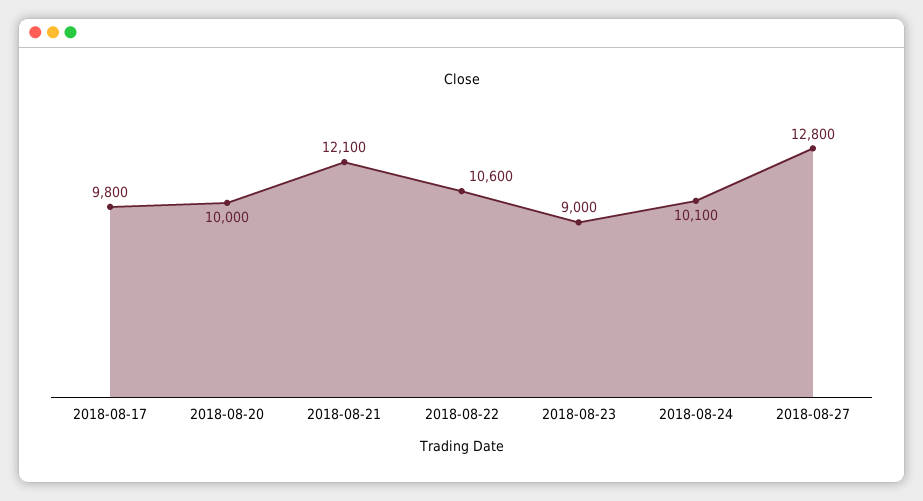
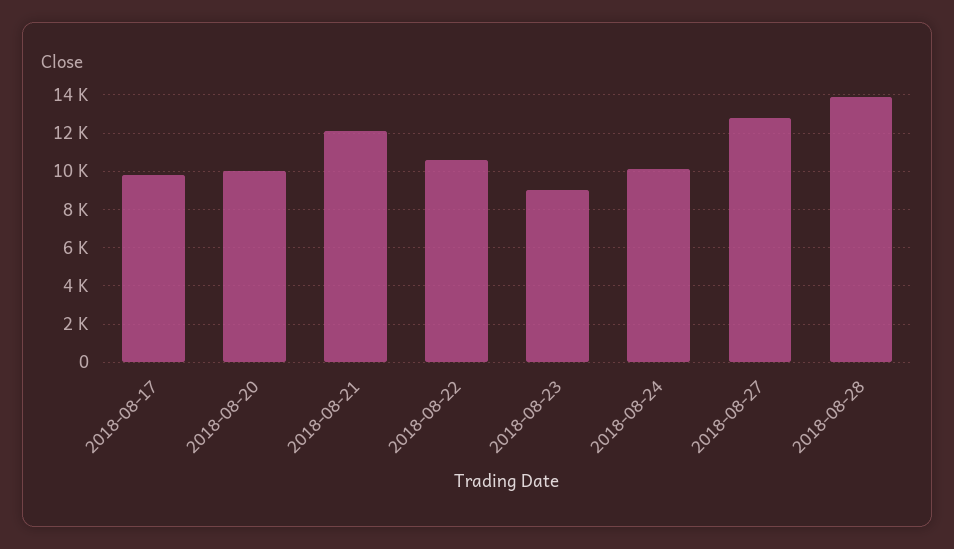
2018-08-28: none -> 14000

